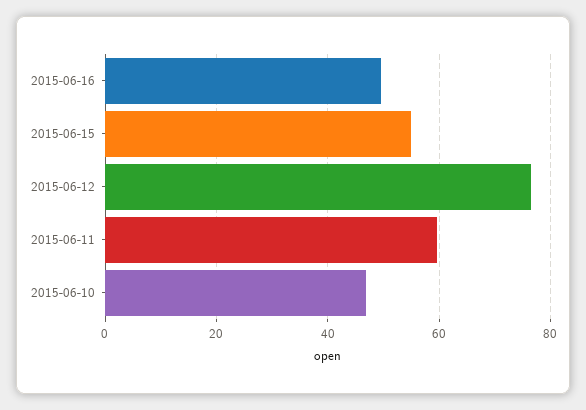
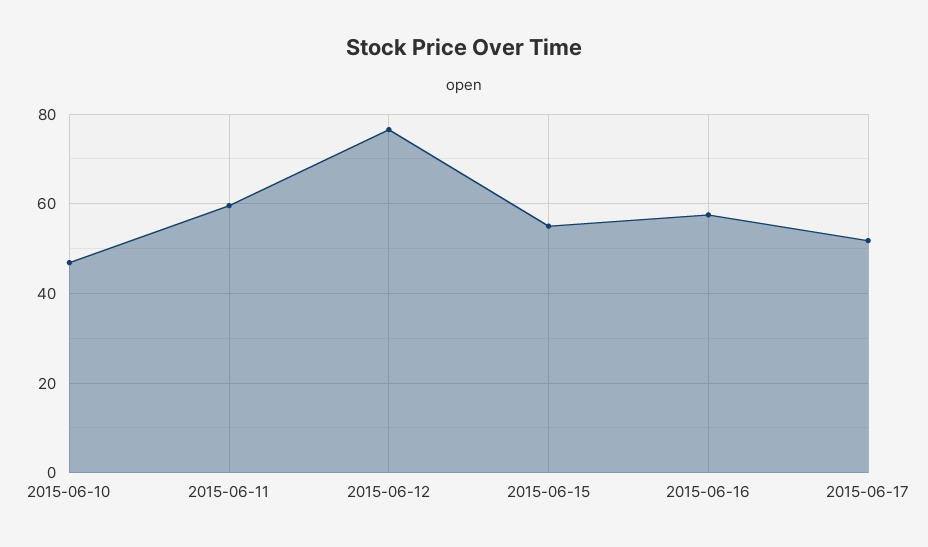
2015-06-16: 50 -> 58
2015-06-17: none -> 52

